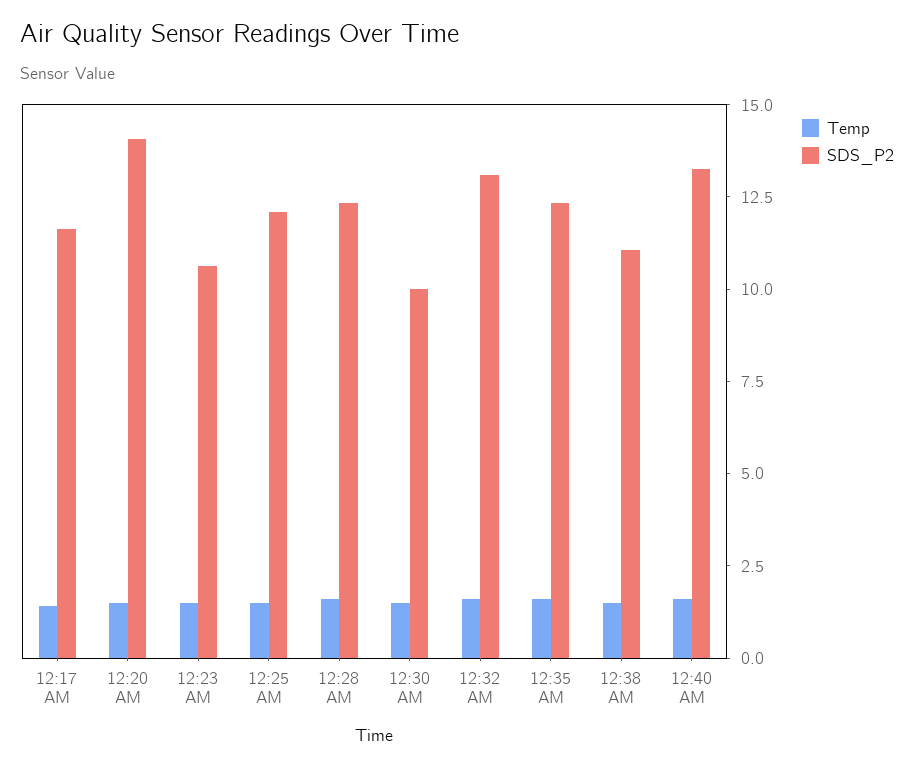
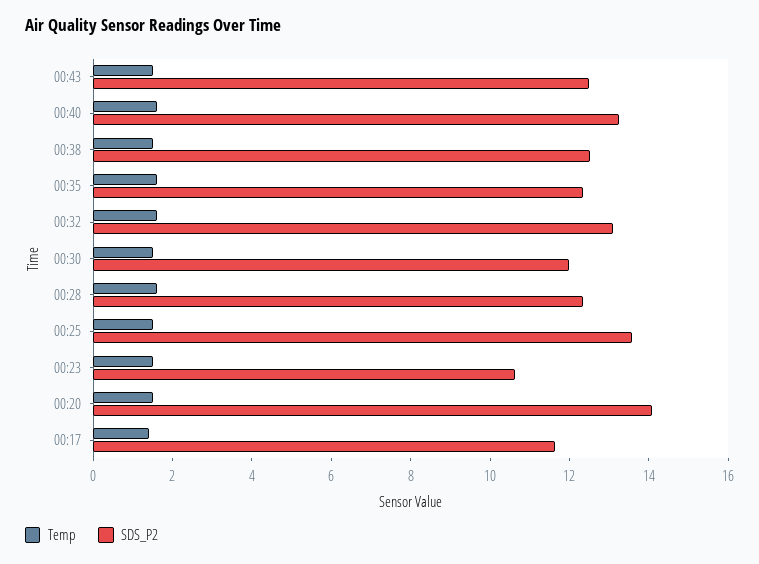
SDS_P2, 12:25 AM: 12 -> 13.5
SDS_P2, 12:30 AM: 10 -> 12
SDS_P2, 12:38 AM: 11 -> 12.5
Temp, 00:43: none -> 1.5
SDS_P2, 00:43: none -> 12.5

